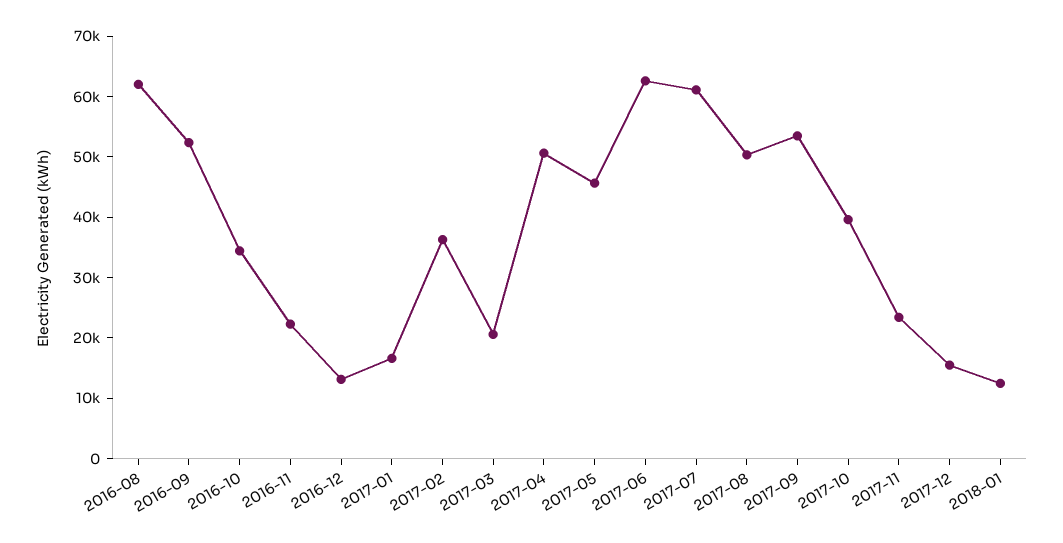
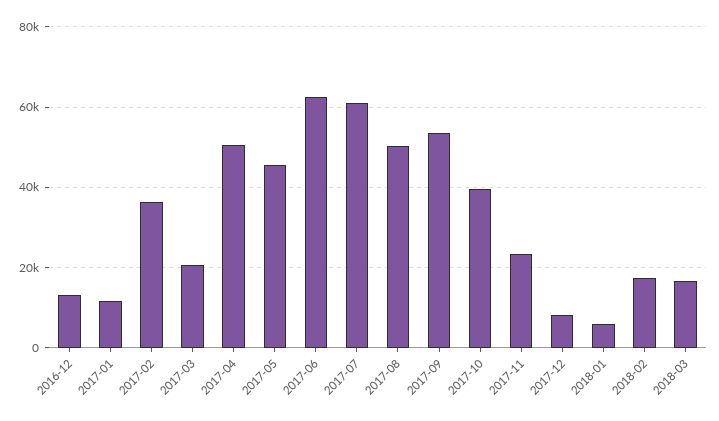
2016-08: 62000 -> none
2016-09: 52000 -> none
2016-10: 34000 -> none
2016-11: 22000 -> none
2017-01: 16000 -> 12000
2017-12: 16000 -> 8000
2018-01: 12000 -> 6000
2018-02: none -> 18000
2018-03: none -> 16000

